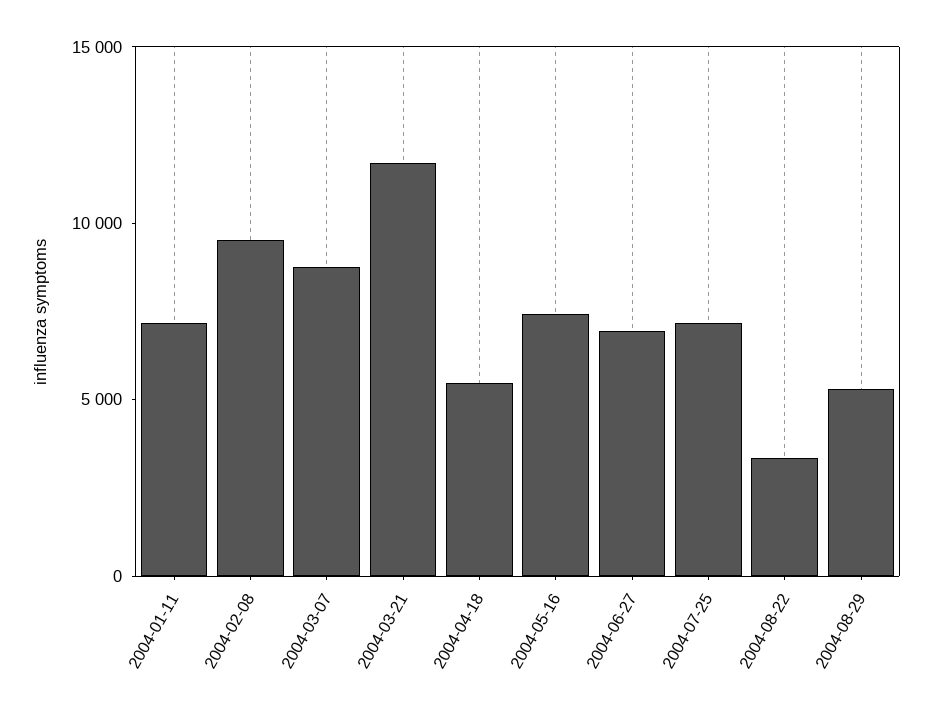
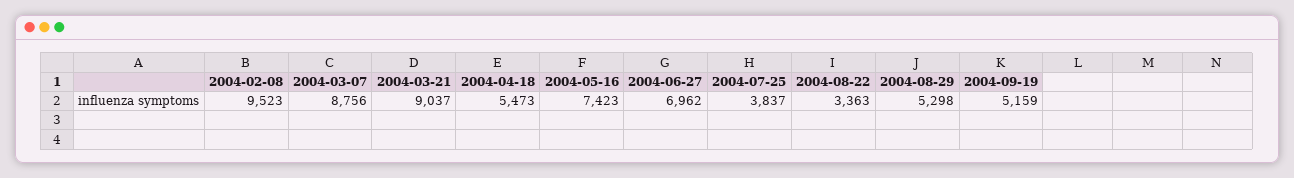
2004-01-11: 7000 -> none
2004-03-21: 12000 -> 9037
2004-07-25: 7000 -> 3837
2004-09-19: none -> 5159

